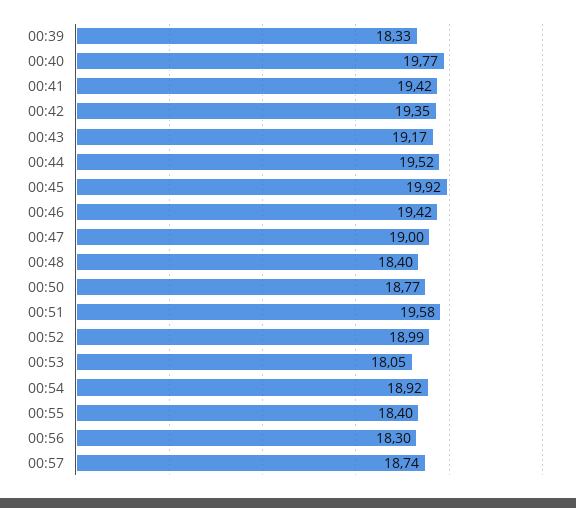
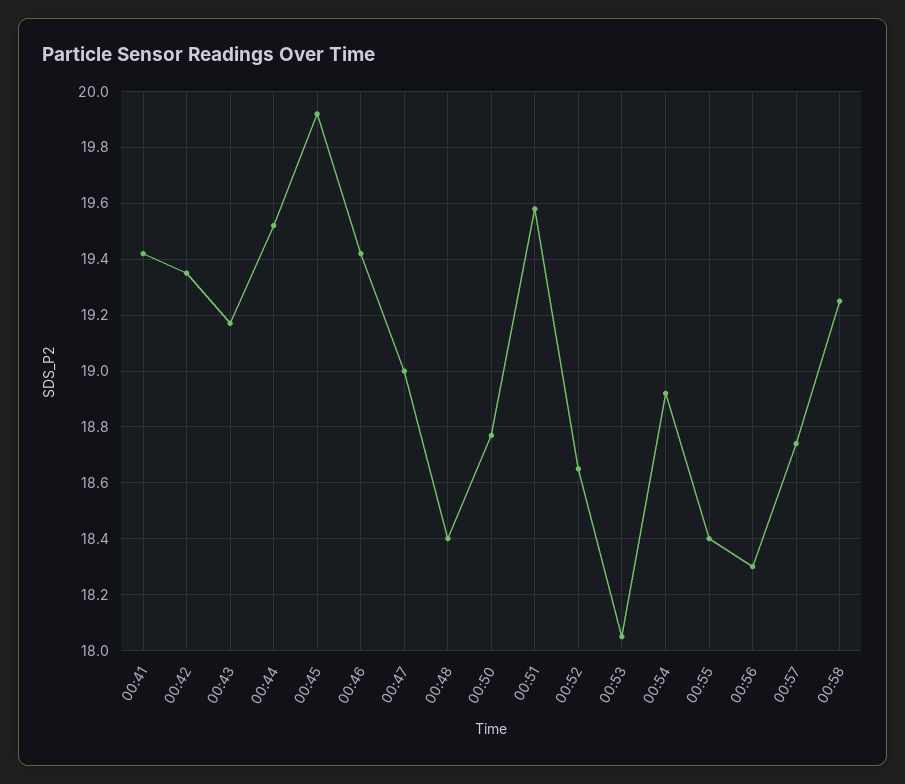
00:39: 18.33 -> none
00:40: 19.77 -> none
00:52: 18.99 -> 18.65
00:58: none -> 19.25

